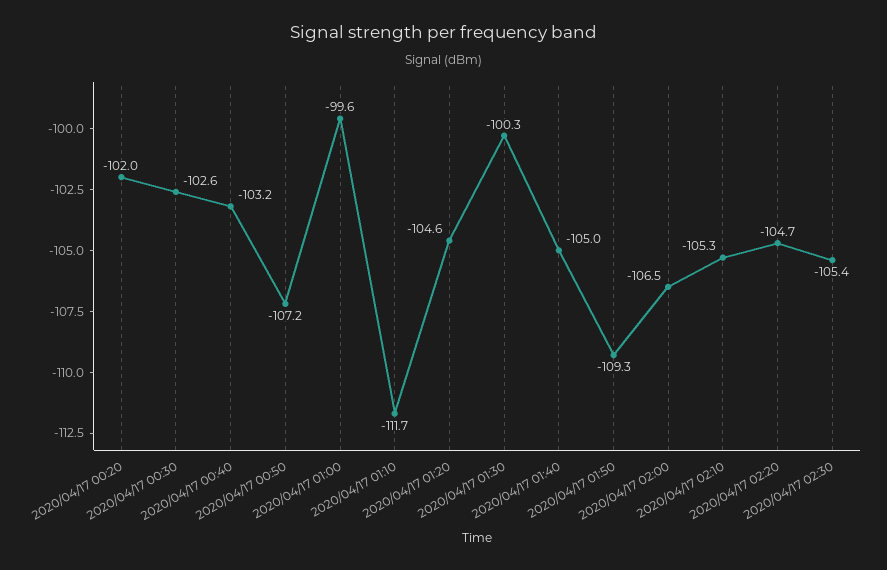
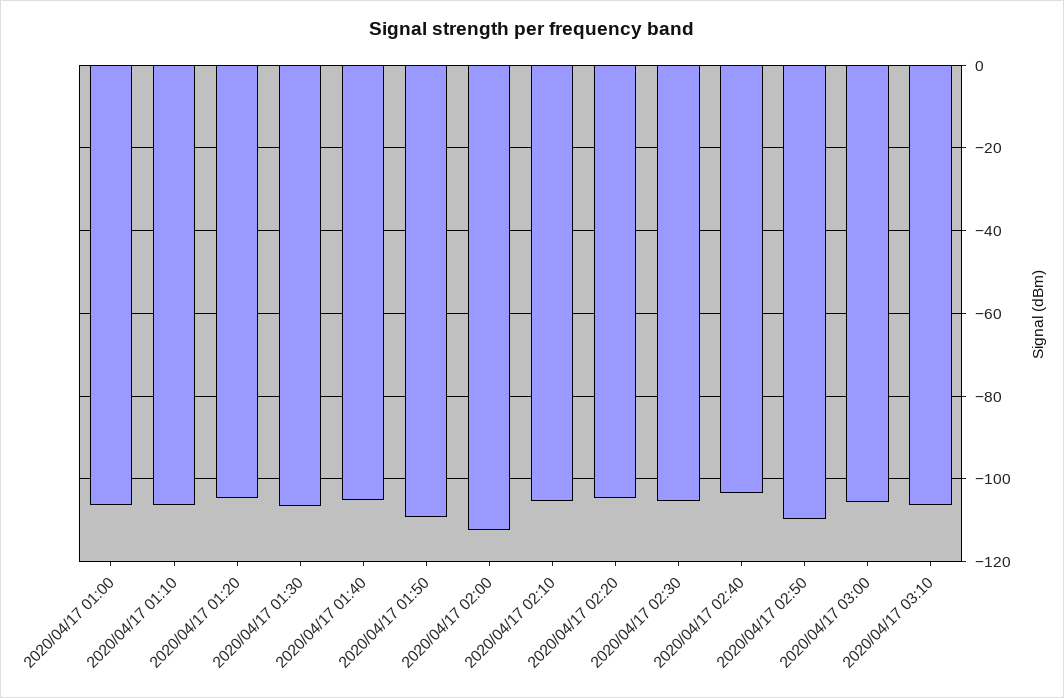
2020/04/17 00:20: -102 -> none
2020/04/17 00:30: -102.6 -> none
2020/04/17 00:40: -103.2 -> none
2020/04/17 00:50: -107.2 -> none
2020/04/17 01:00: -99.6 -> -106
2020/04/17 01:10: -111.7 -> -106
2020/04/17 01:30: -100.3 -> -106
2020/04/17 02:00: -106.5 -> -112
2020/04/17 02:40: none -> -104
2020/04/17 02:50: none -> -110
2020/04/17 03:00: none -> -106
2020/04/17 03:10: none -> -106

